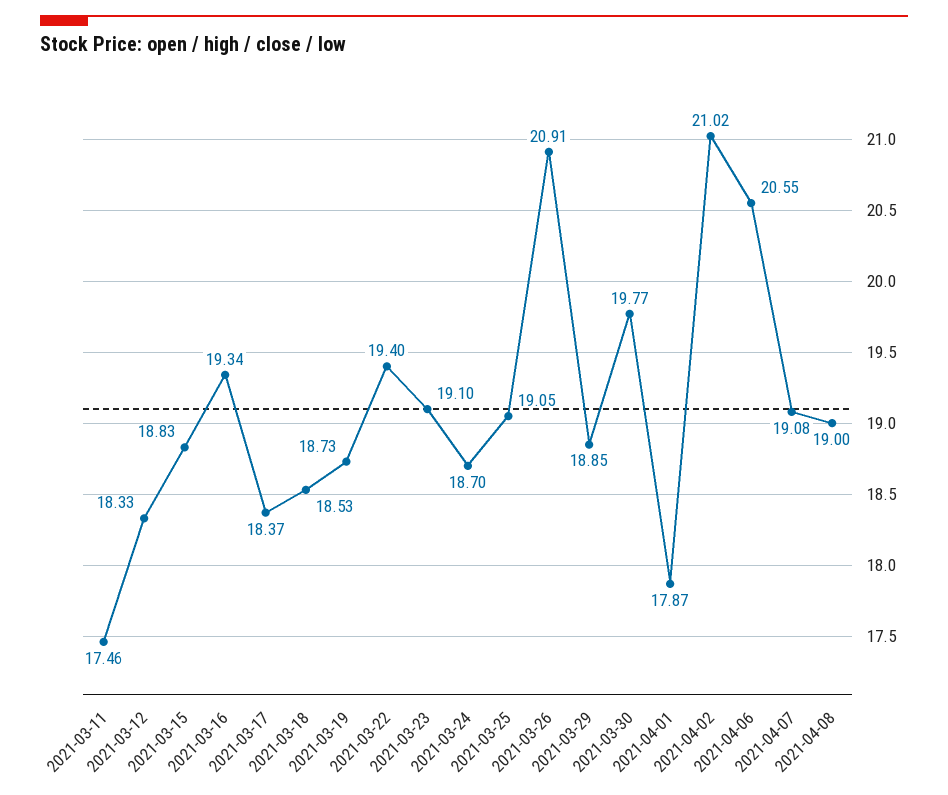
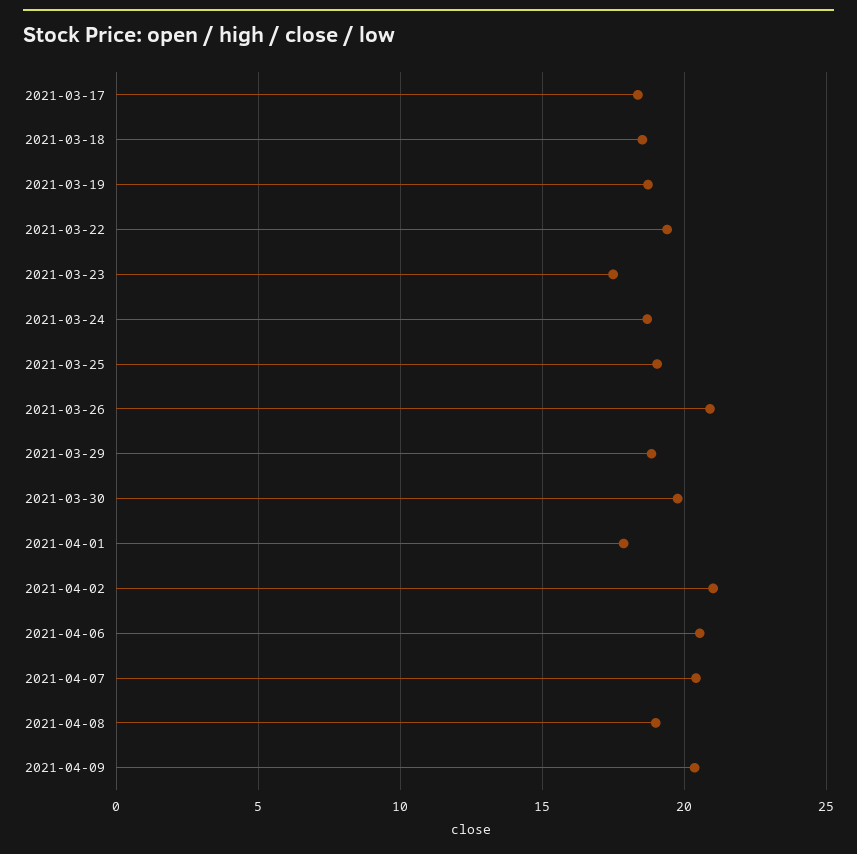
2021-03-11: 17.46 -> none
2021-03-12: 18.33 -> none
2021-03-15: 18.83 -> none
2021-03-16: 19.34 -> none
2021-03-23: 19.1 -> 17.5
2021-04-07: 19.08 -> 20.5
2021-04-09: none -> 20.5

